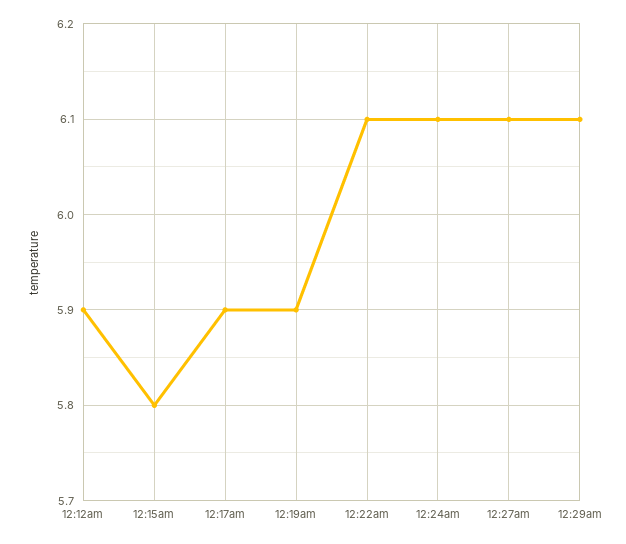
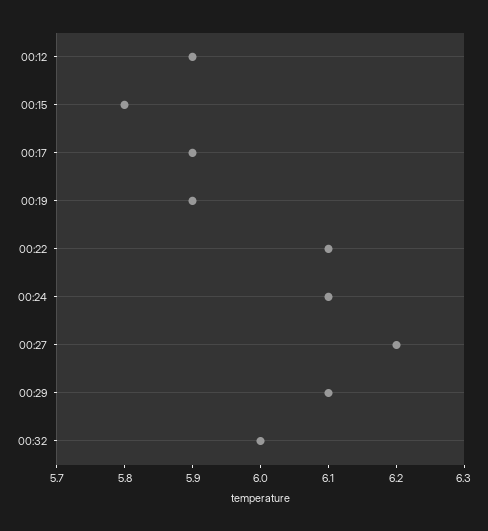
12:27am: 6.1 -> 6.2
00:32: none -> 6

